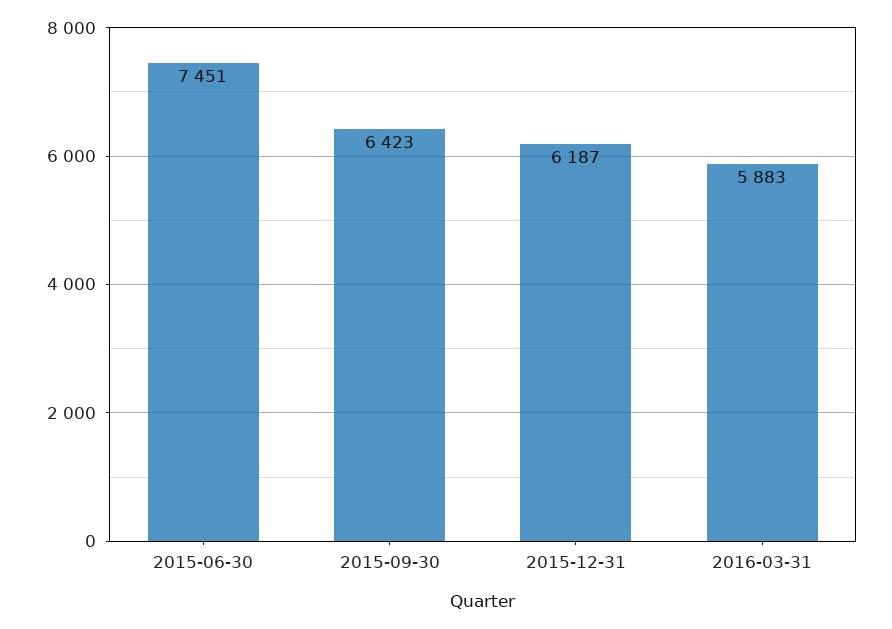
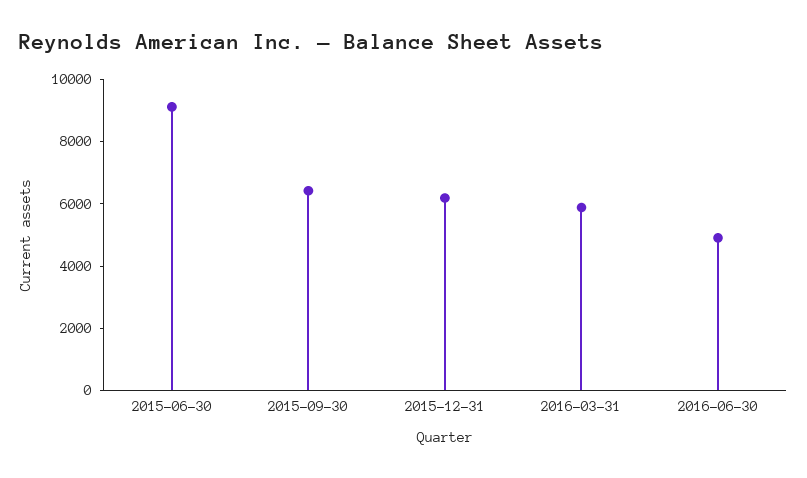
2015-06-30: 7451 -> 9000
2016-06-30: none -> 5000

